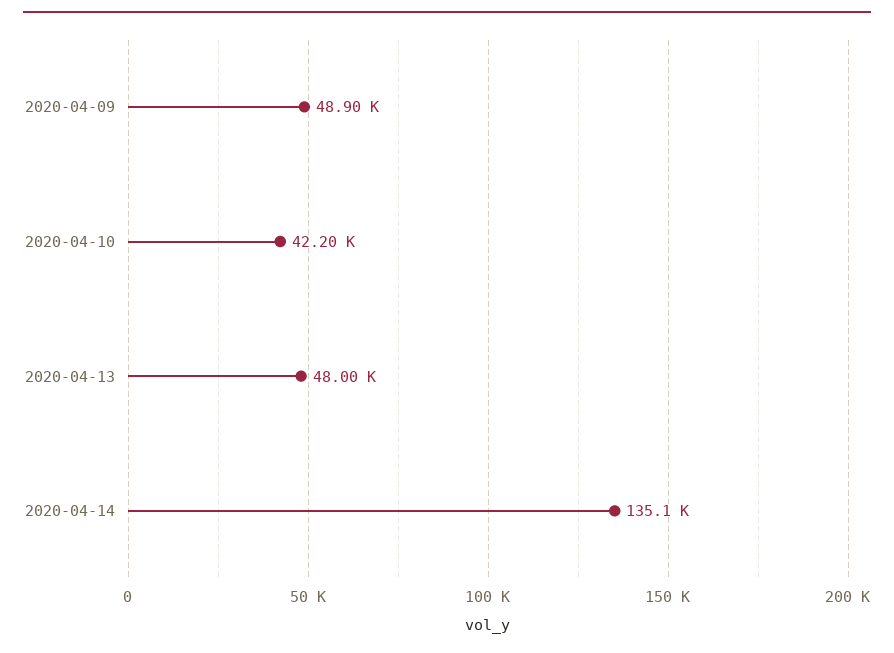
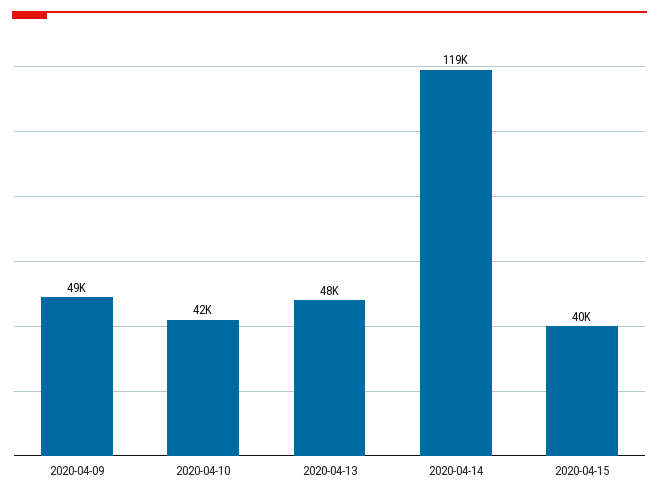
2020-04-14: 135100 -> 119000
2020-04-15: none -> 40000

